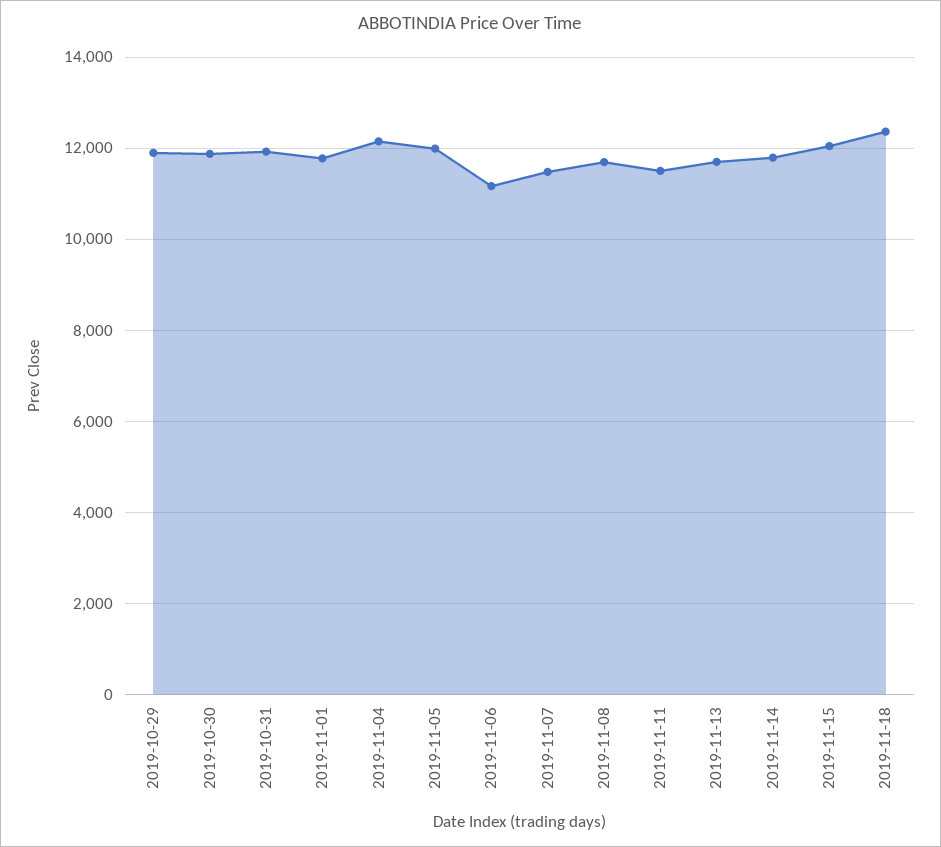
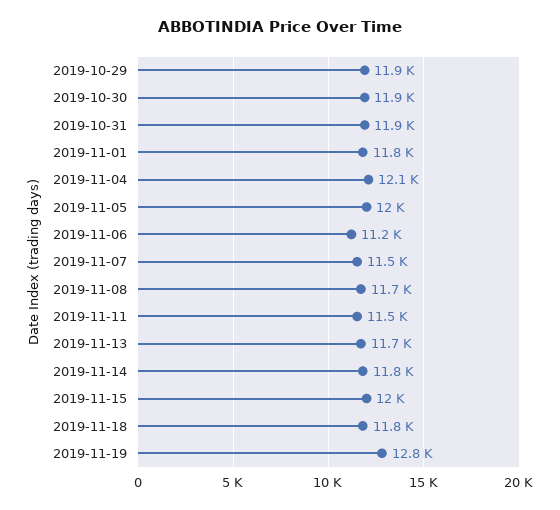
2019-11-18: 12400 -> 11800
2019-11-19: none -> 12800

